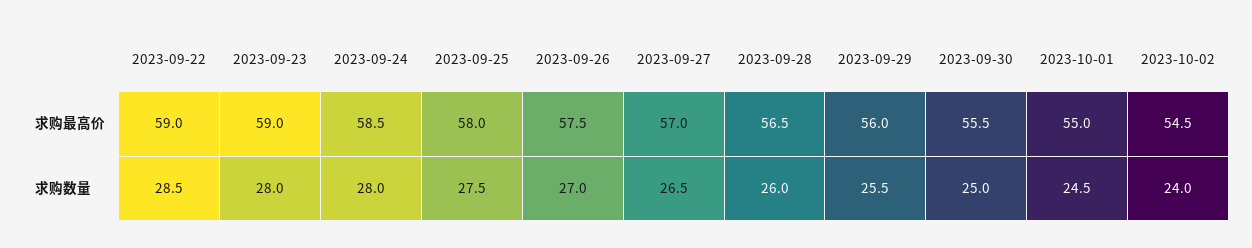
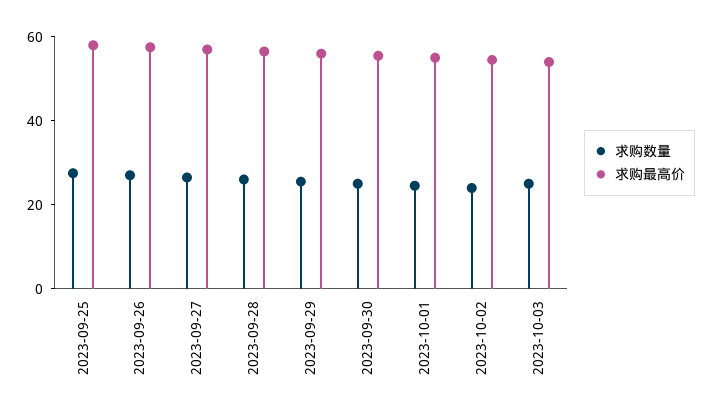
求购最高价, 2023-09-22: 59 -> none
求购最高价, 2023-09-23: 59 -> none
求购最高价, 2023-09-24: 58.5 -> none
求购数量, 2023-09-22: 28.5 -> none
求购数量, 2023-09-23: 28 -> none
求购数量, 2023-09-24: 28 -> none
求购数量, 2023-10-03: none -> 25
求购最高价, 2023-10-03: none -> 55

